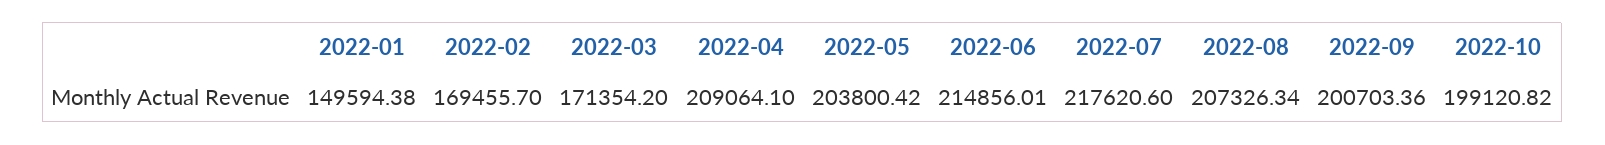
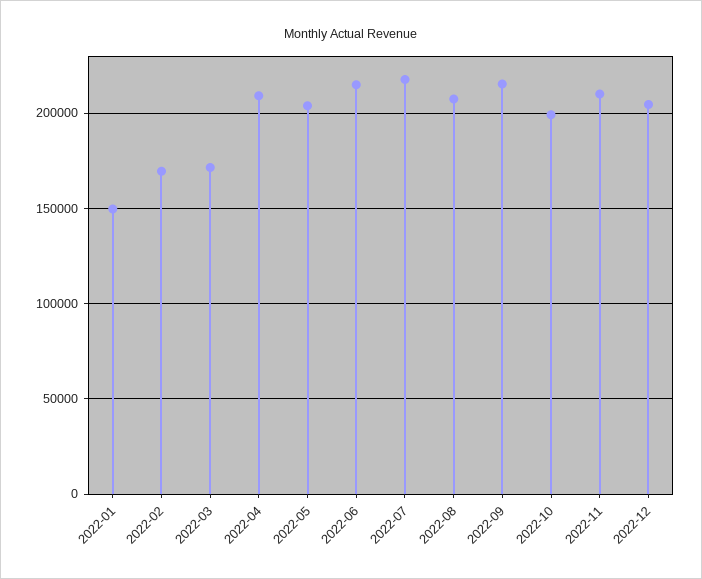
2022-09: 200703.36 -> 215000
2022-11: none -> 210000
2022-12: none -> 205000

